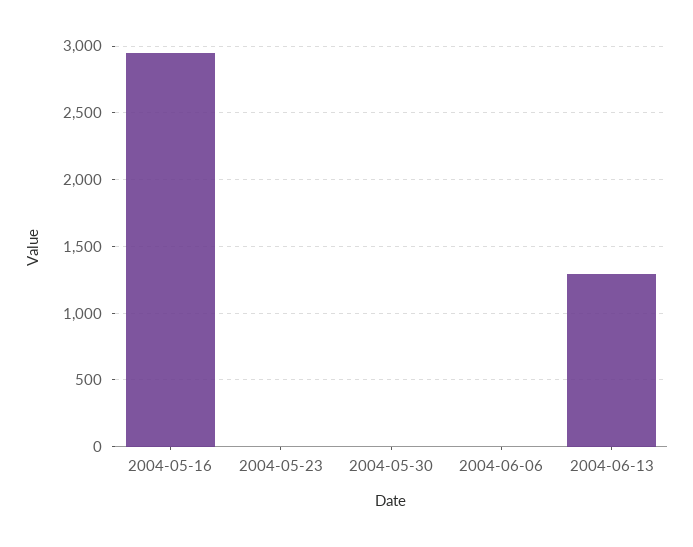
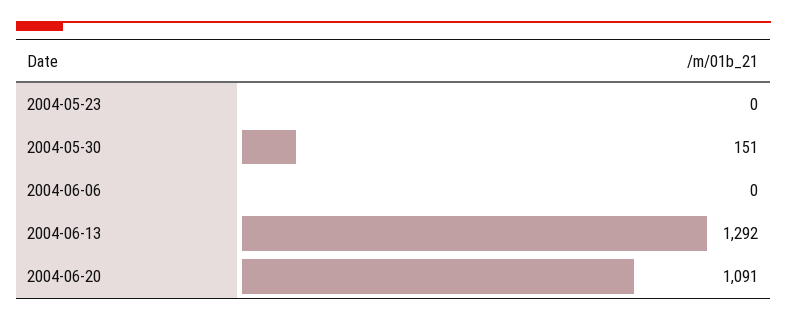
2004-05-16: 2950 -> none
2004-05-30: 0 -> 151
2004-06-20: none -> 1091

